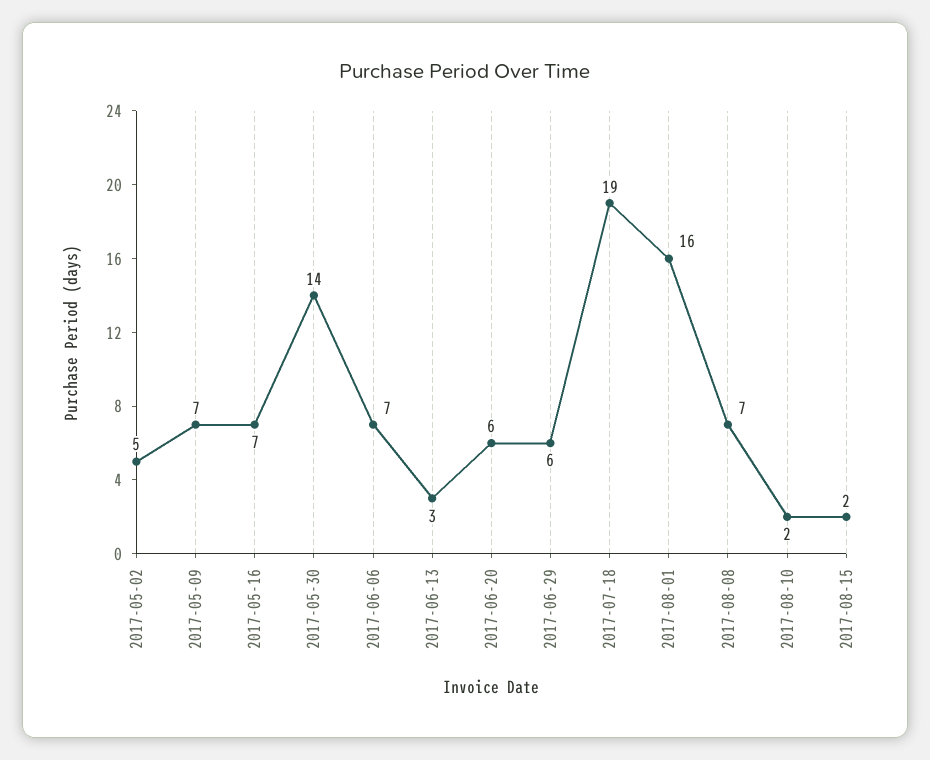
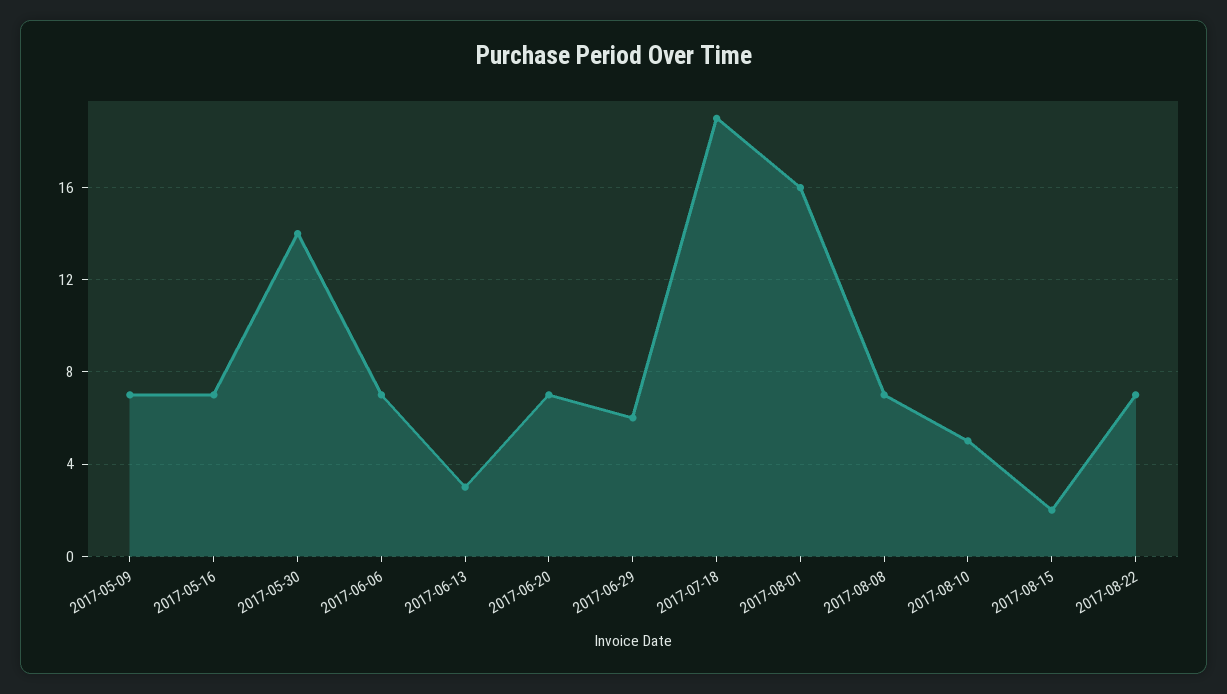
2017-05-02: 5 -> none
2017-06-20: 6 -> 7
2017-08-10: 2 -> 5
2017-08-22: none -> 7

